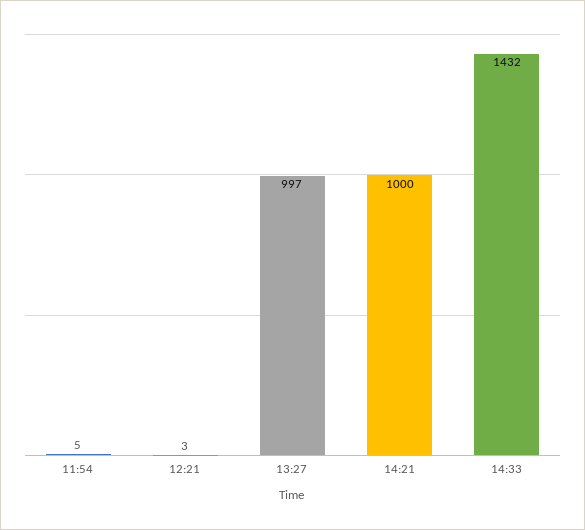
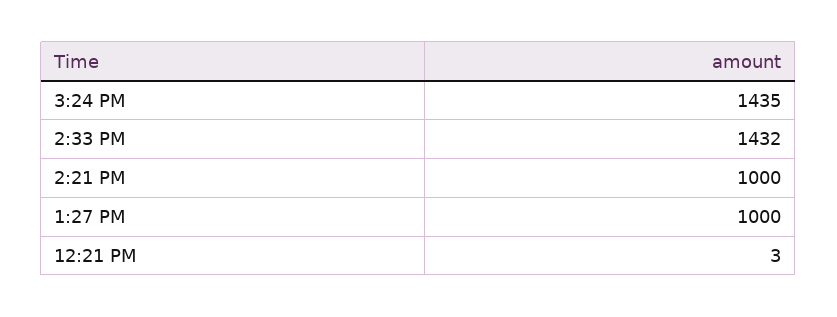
11:54: 5 -> none
13:27: 997 -> 1000
3:24 PM: none -> 1435

